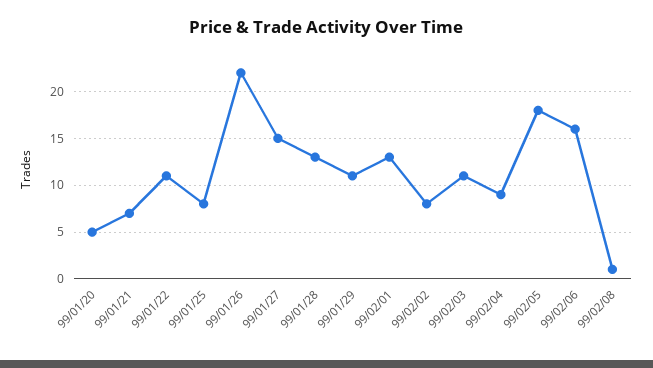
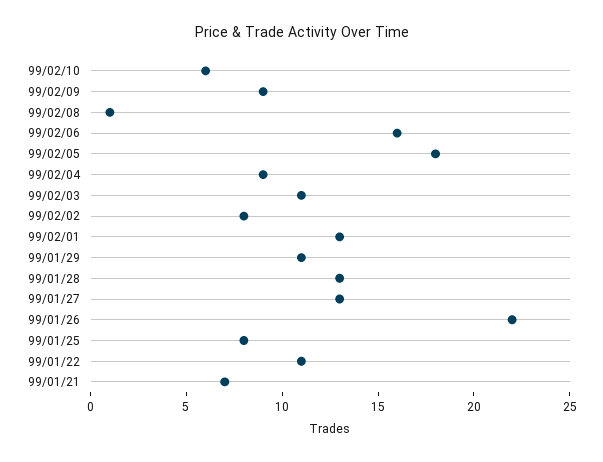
99/01/20: 5 -> none
99/01/27: 15 -> 13
99/02/10: none -> 6
99/02/09: none -> 9

